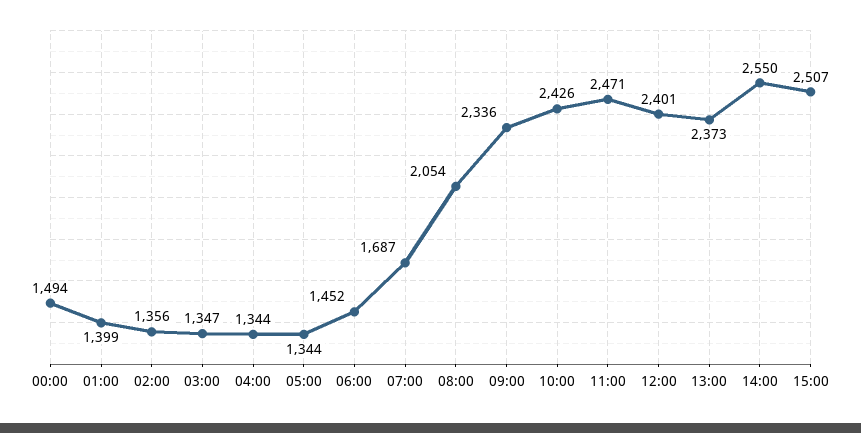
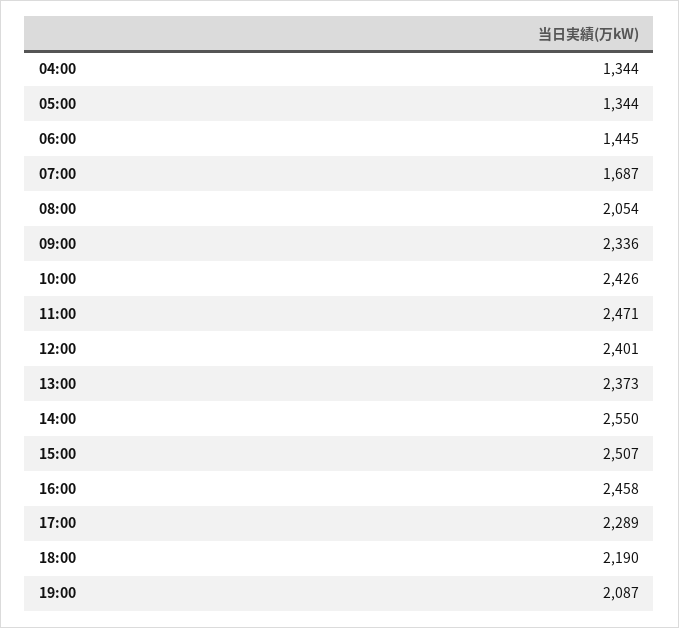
00:00: 1494 -> none
01:00: 1399 -> none
02:00: 1356 -> none
03:00: 1347 -> none
06:00: 1452 -> 1445
16:00: none -> 2458
17:00: none -> 2289
18:00: none -> 2190
19:00: none -> 2087

